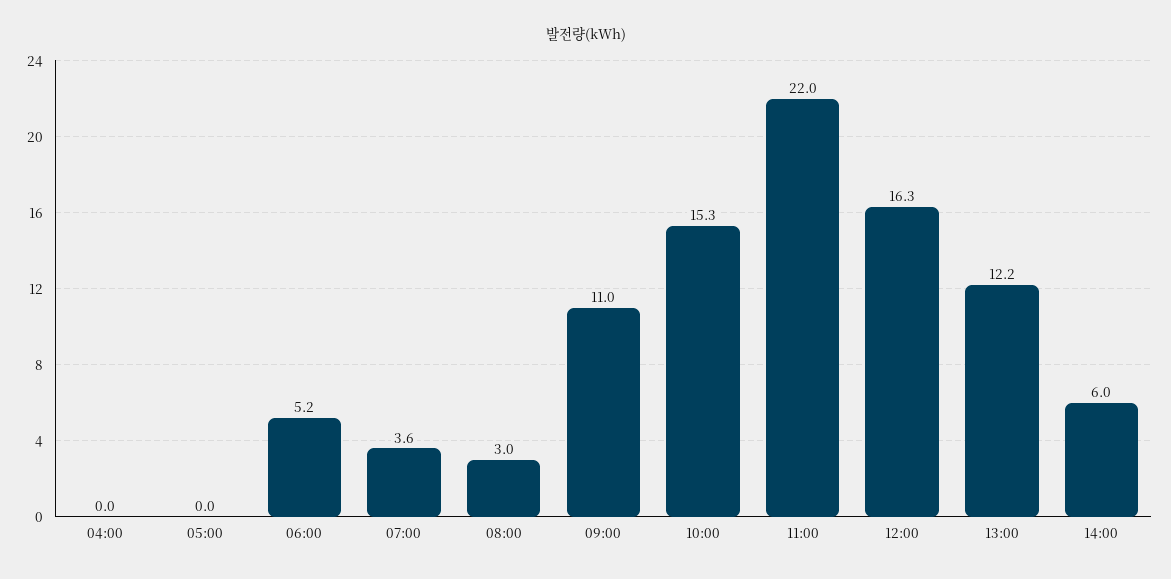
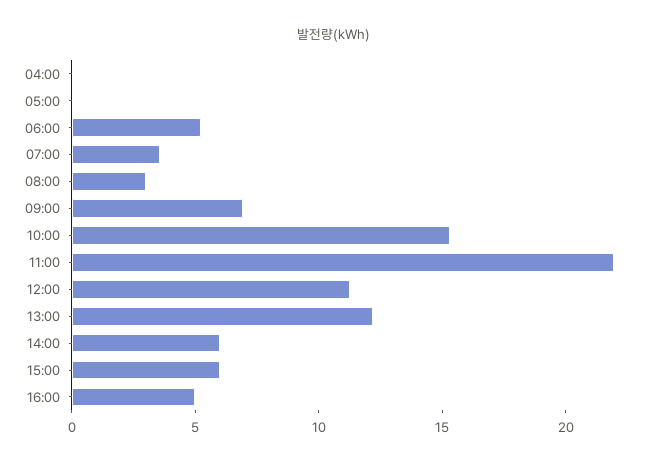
09:00: 11 -> 7
12:00: 16.3 -> 11
15:00: none -> 6
16:00: none -> 5

